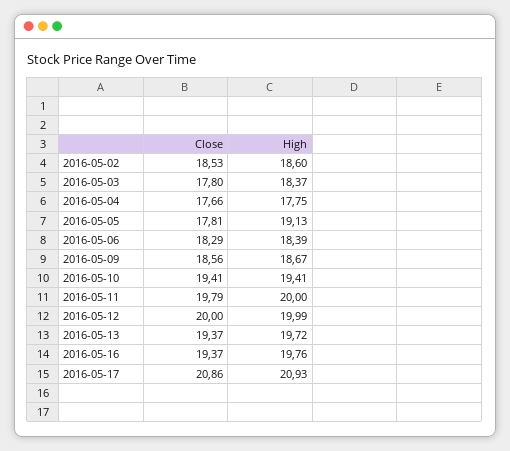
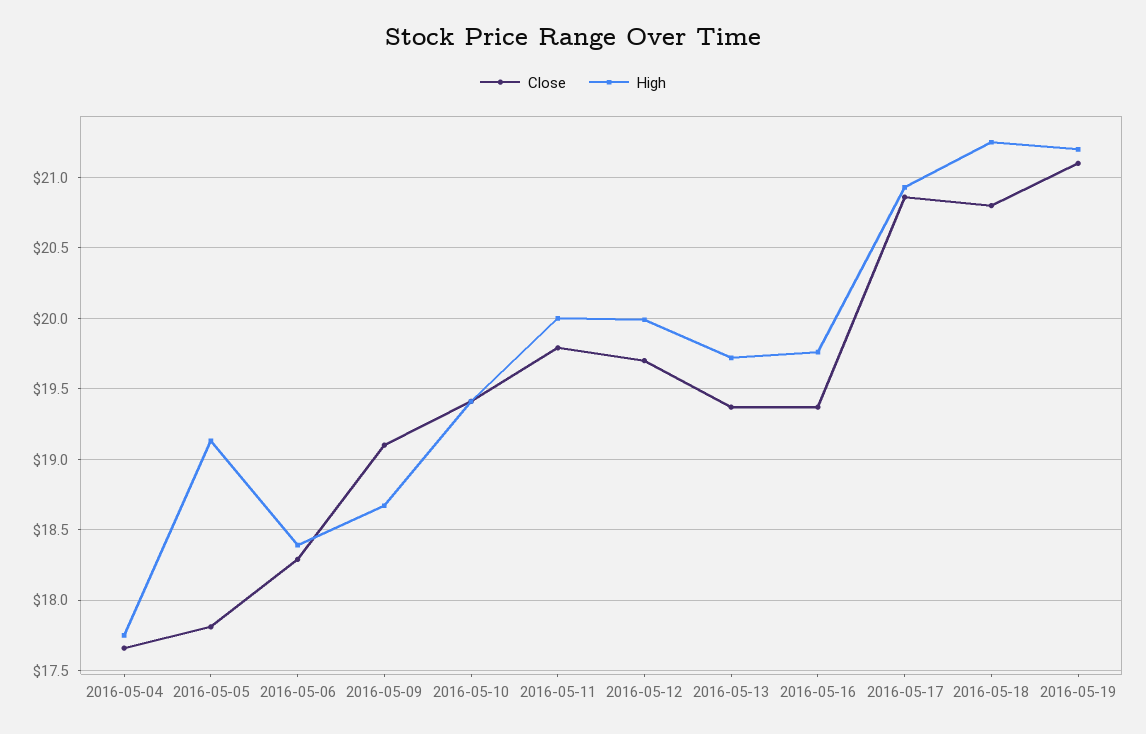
Close, 2016-05-02: 18.53 -> none
High, 2016-05-02: 18.6 -> none
Close, 2016-05-03: 17.8 -> none
High, 2016-05-03: 18.37 -> none
Close, 2016-05-09: 18.56 -> 19.1
Close, 2016-05-12: 20 -> 19.7
Close, 2016-05-18: none -> 20.8
High, 2016-05-18: none -> 21.25
Close, 2016-05-19: none -> 21.1
High, 2016-05-19: none -> 21.2

